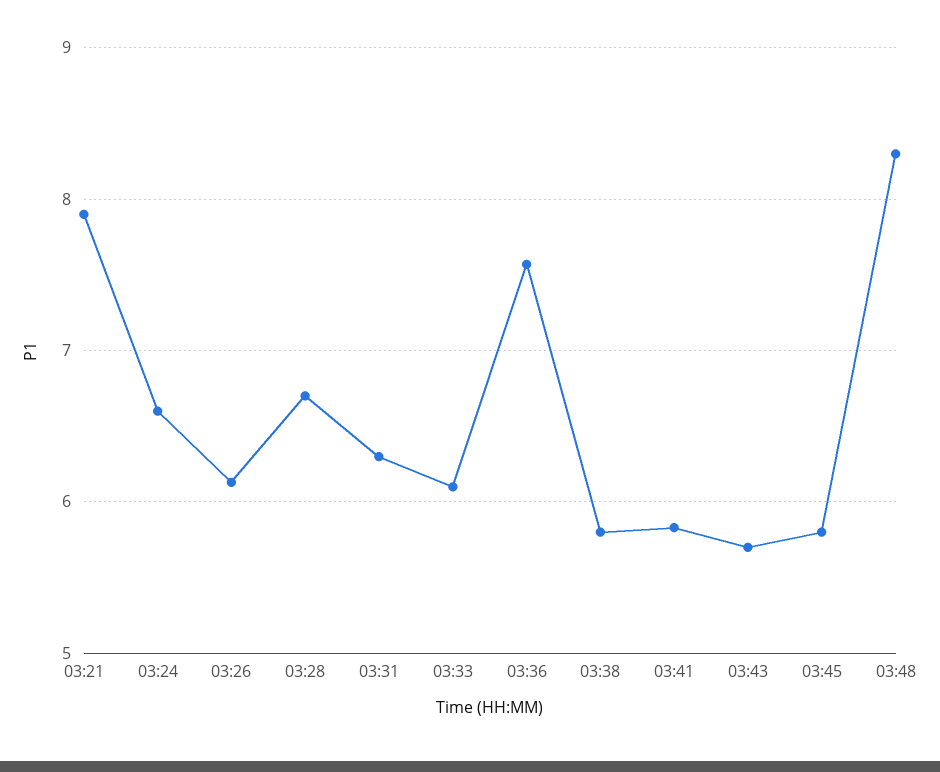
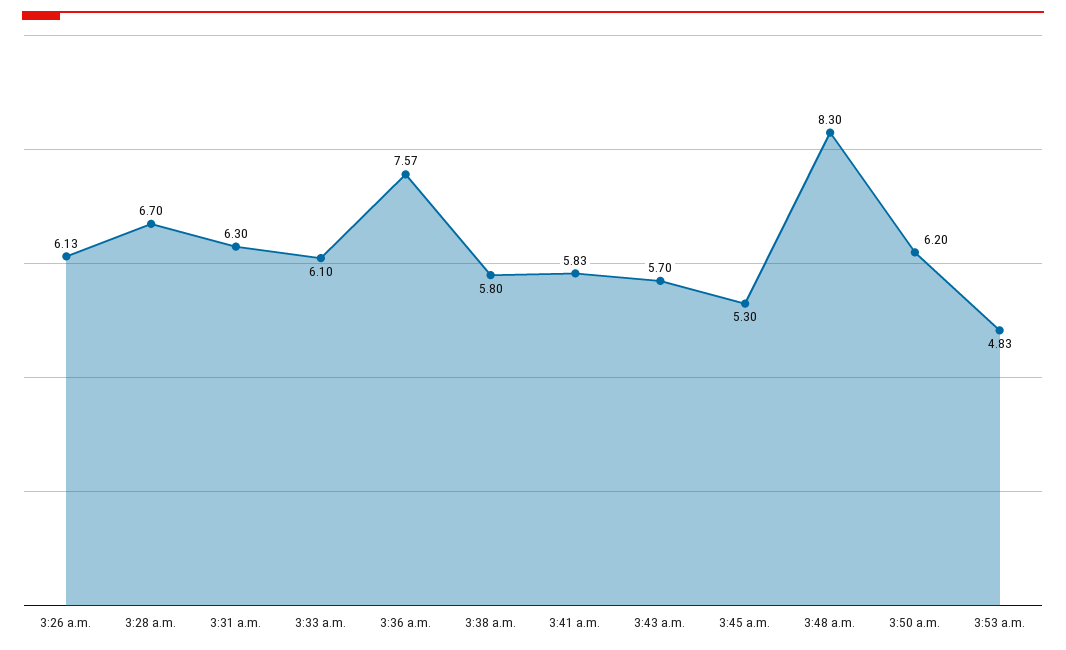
03:21: 7.9 -> none
03:24: 6.6 -> none
03:45: 5.8 -> 5.3
3:50 a.m.: none -> 6.2
3:53 a.m.: none -> 4.83

